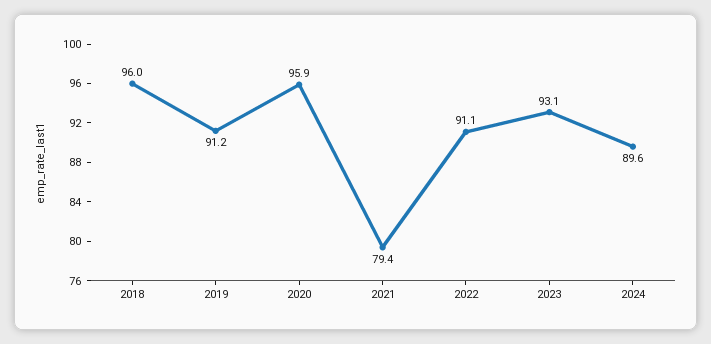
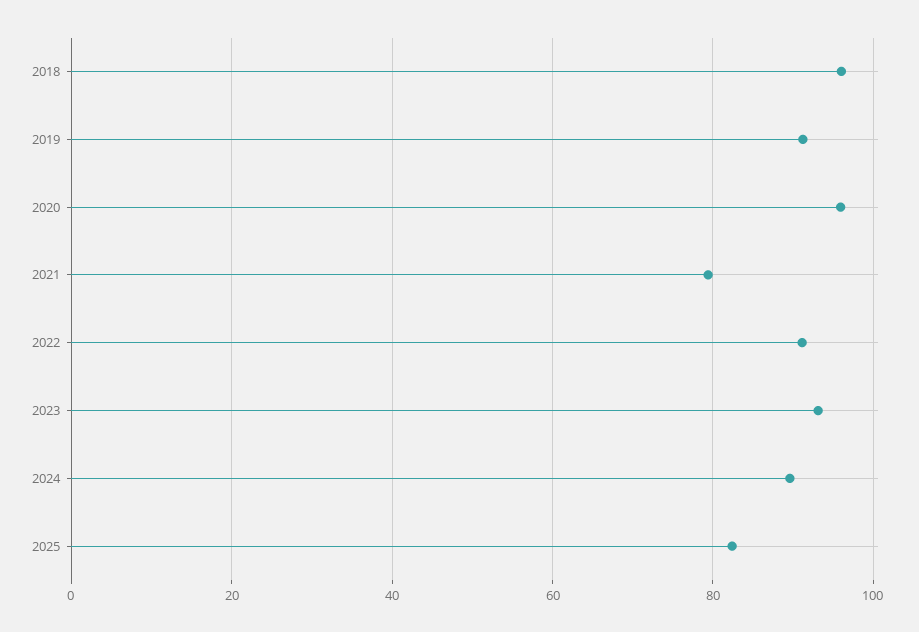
2025: none -> 82

